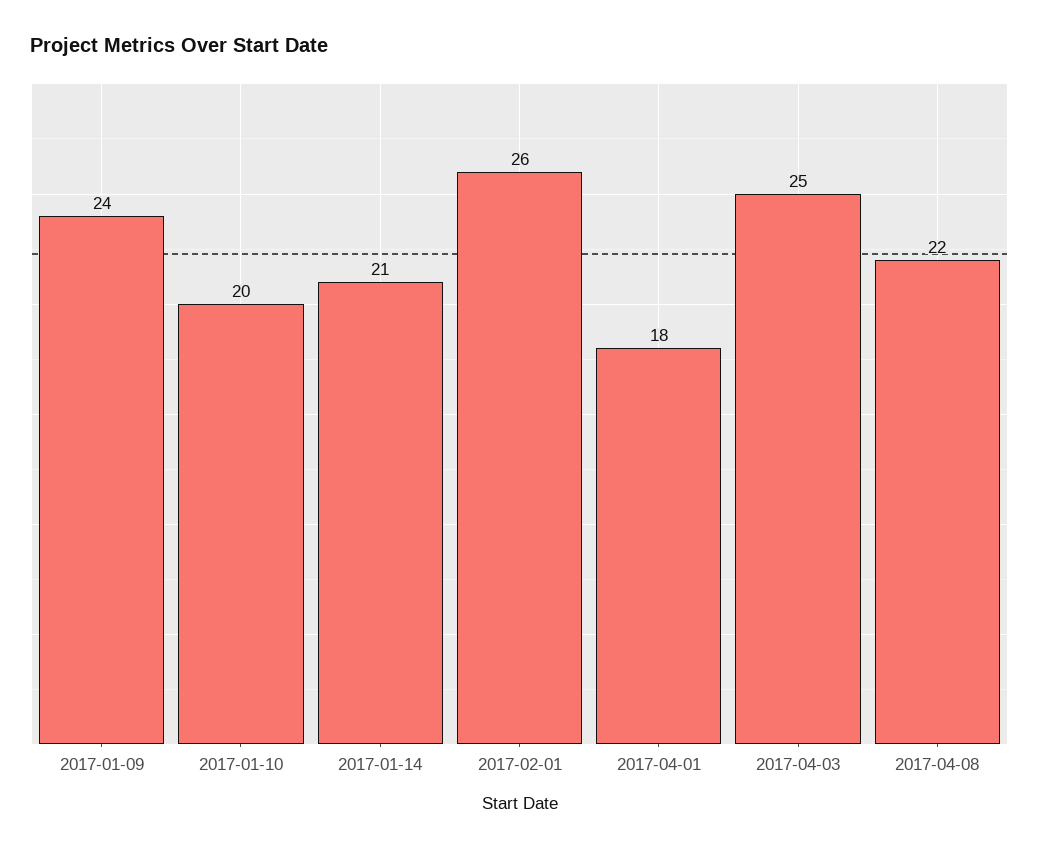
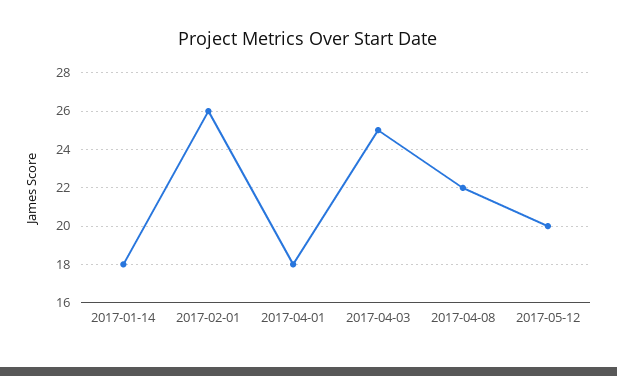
2017-01-09: 24 -> none
2017-01-10: 20 -> none
2017-01-14: 21 -> 18
2017-05-12: none -> 20

